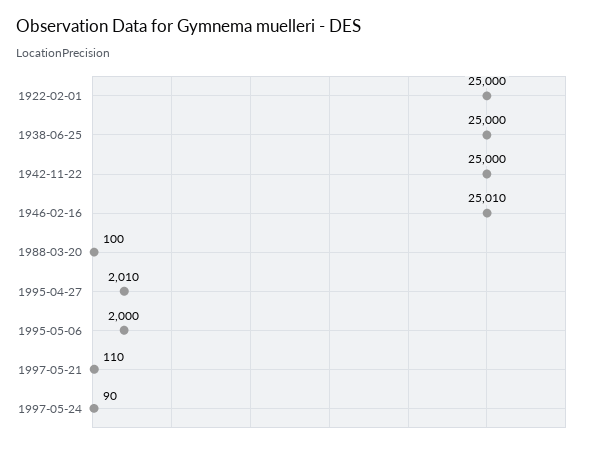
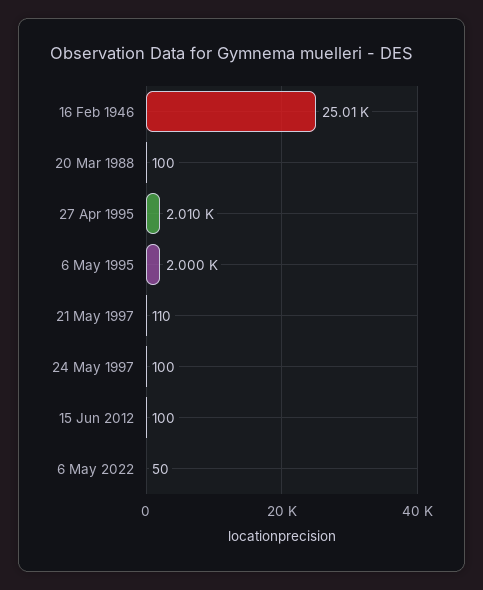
1922-02-01: 25000 -> none
1938-06-25: 25000 -> none
1942-11-22: 25000 -> none
1997-05-24: 90 -> 100
15 Jun 2012: none -> 100
6 May 2022: none -> 50

